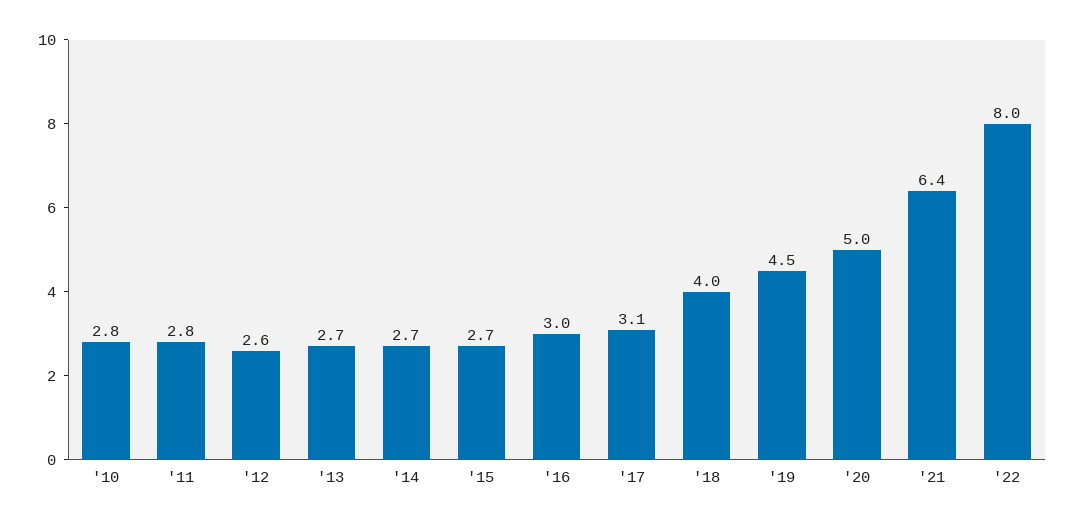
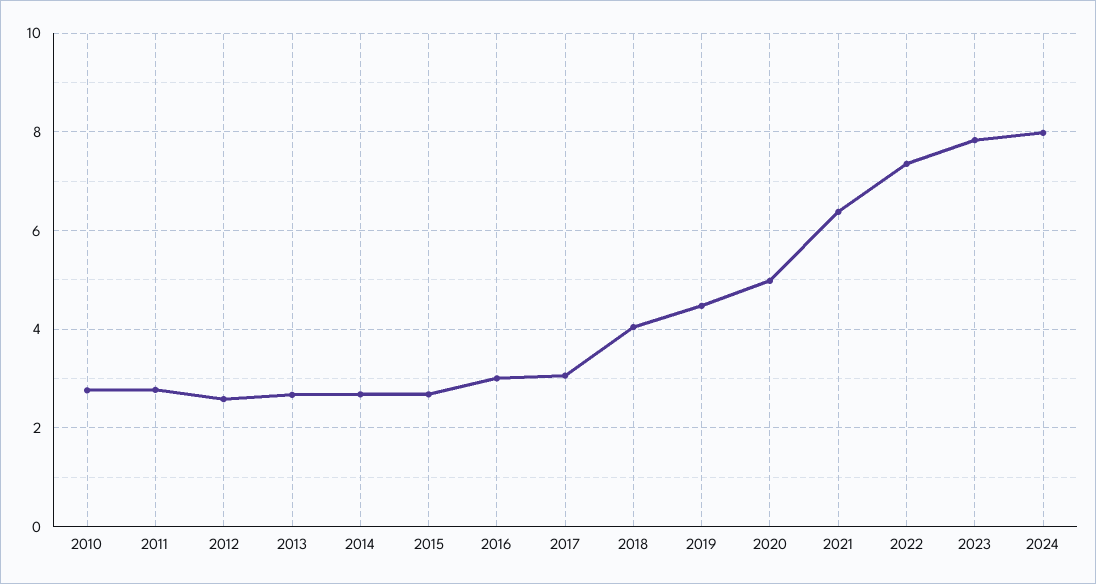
'22: 8 -> 7.4
2023: none -> 7.8
2024: none -> 8

